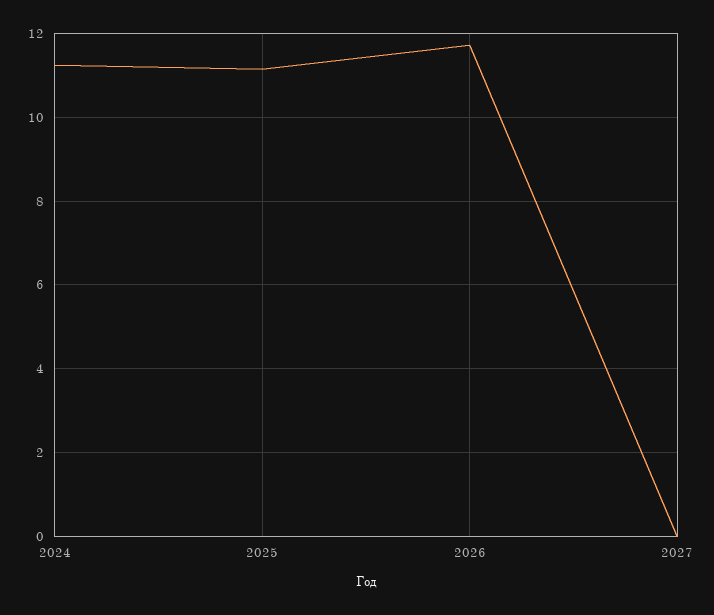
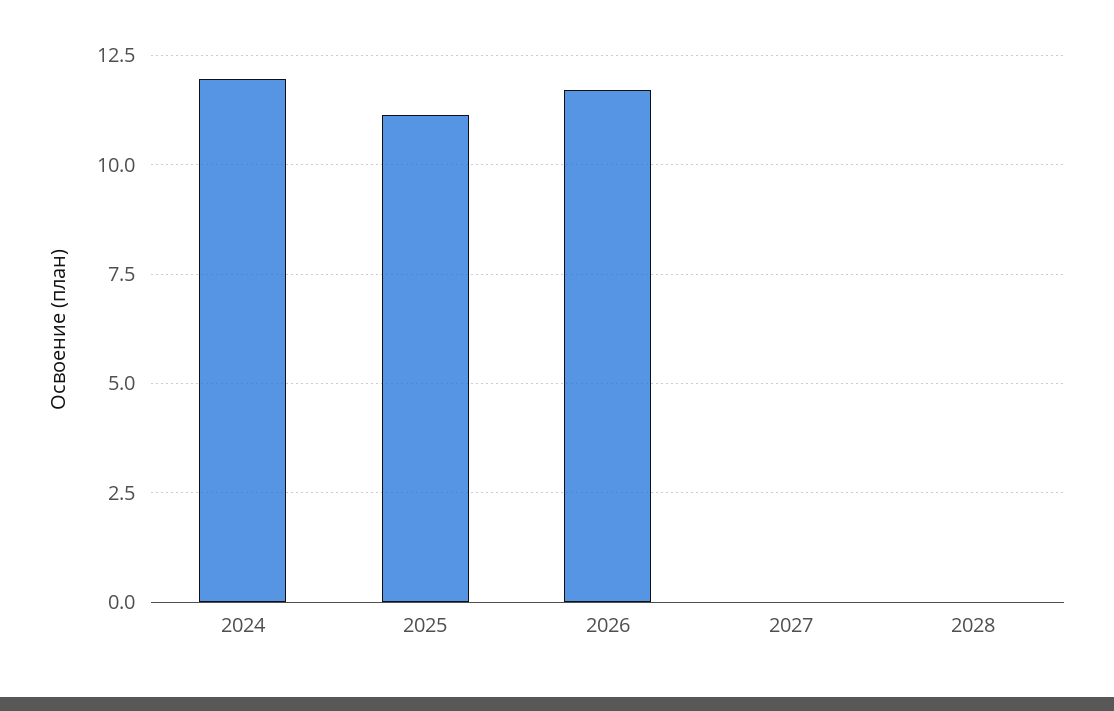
2024: 11.2 -> 12
2028: none -> 0

